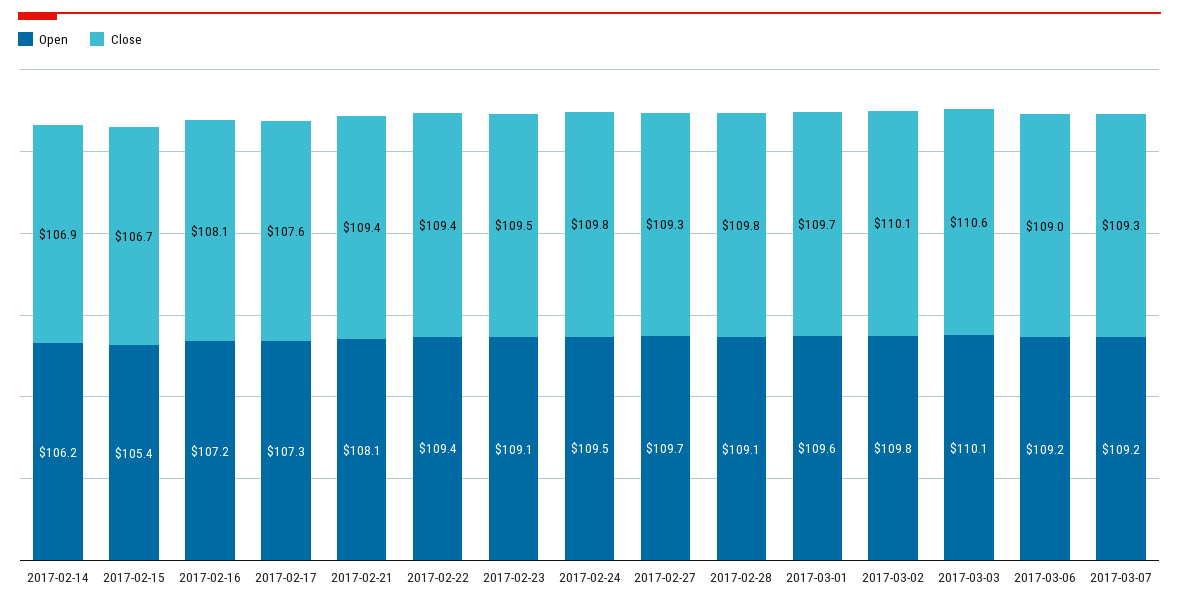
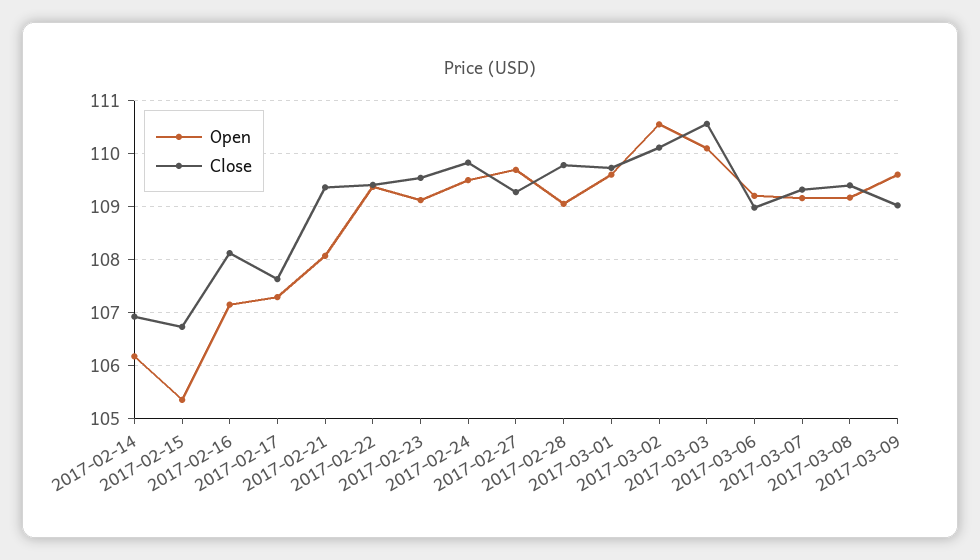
Open, 2017-03-02: 109.8 -> 110.6
Open, 2017-03-08: none -> 109.2
Close, 2017-03-08: none -> 109.4
Open, 2017-03-09: none -> 109.6
Close, 2017-03-09: none -> 109

